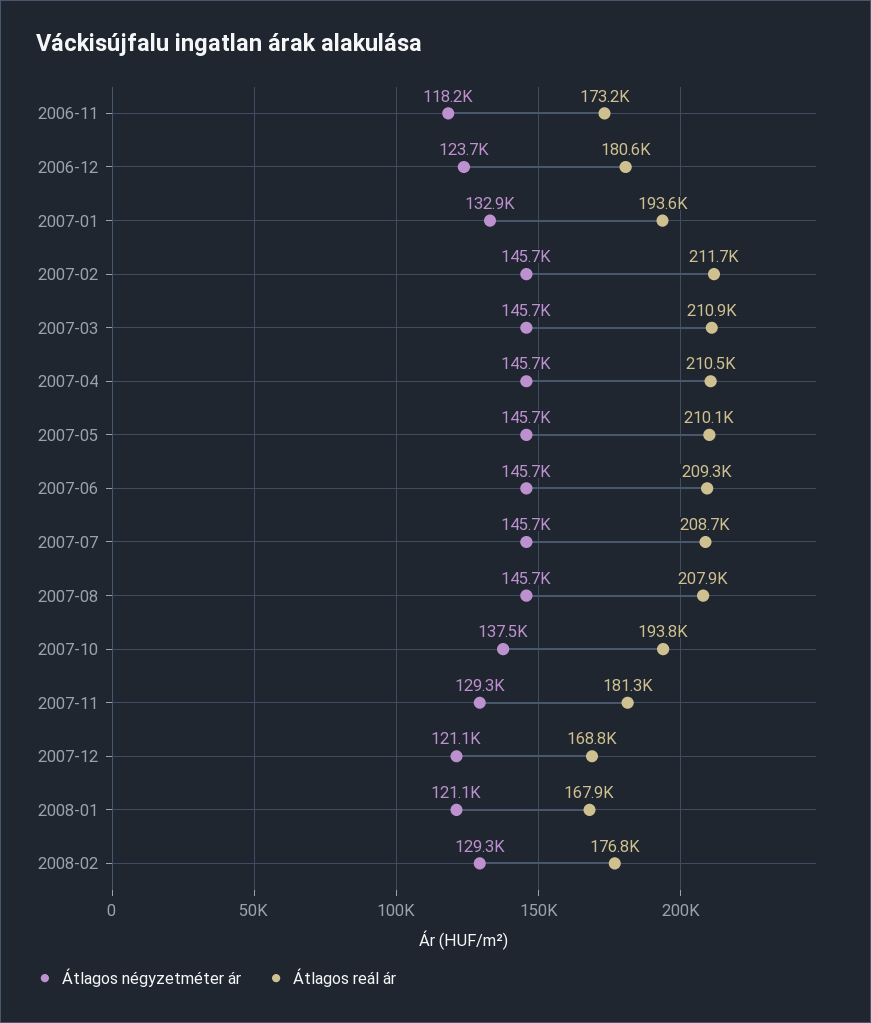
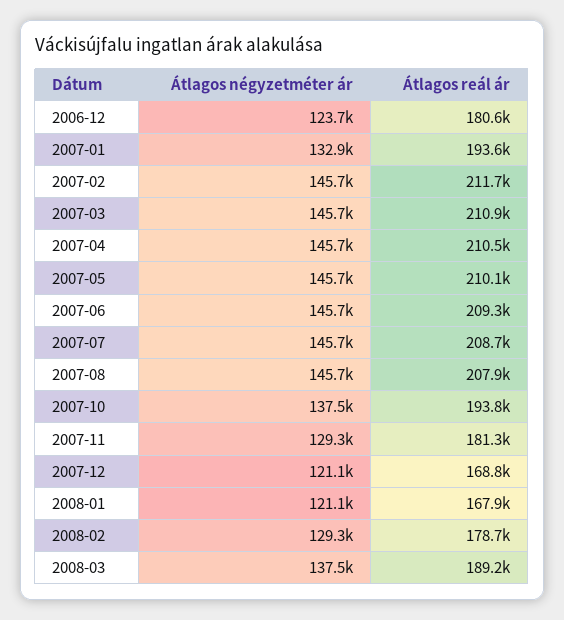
Átlagos négyzetméter ár, 2006-11: 118200 -> none
Átlagos reál ár, 2006-11: 173200 -> none
Átlagos reál ár, 2008-02: 176800 -> 178700
Átlagos négyzetméter ár, 2008-03: none -> 137500
Átlagos reál ár, 2008-03: none -> 189200

